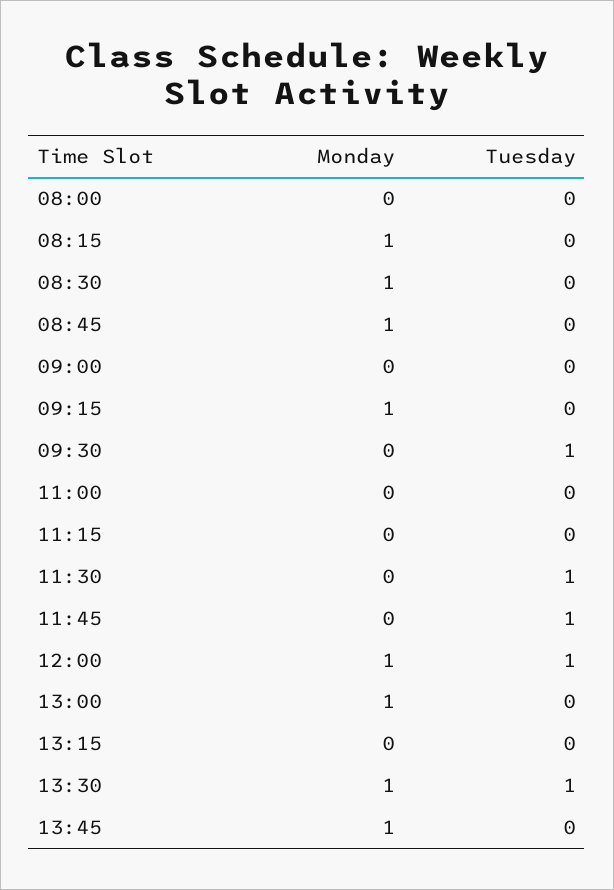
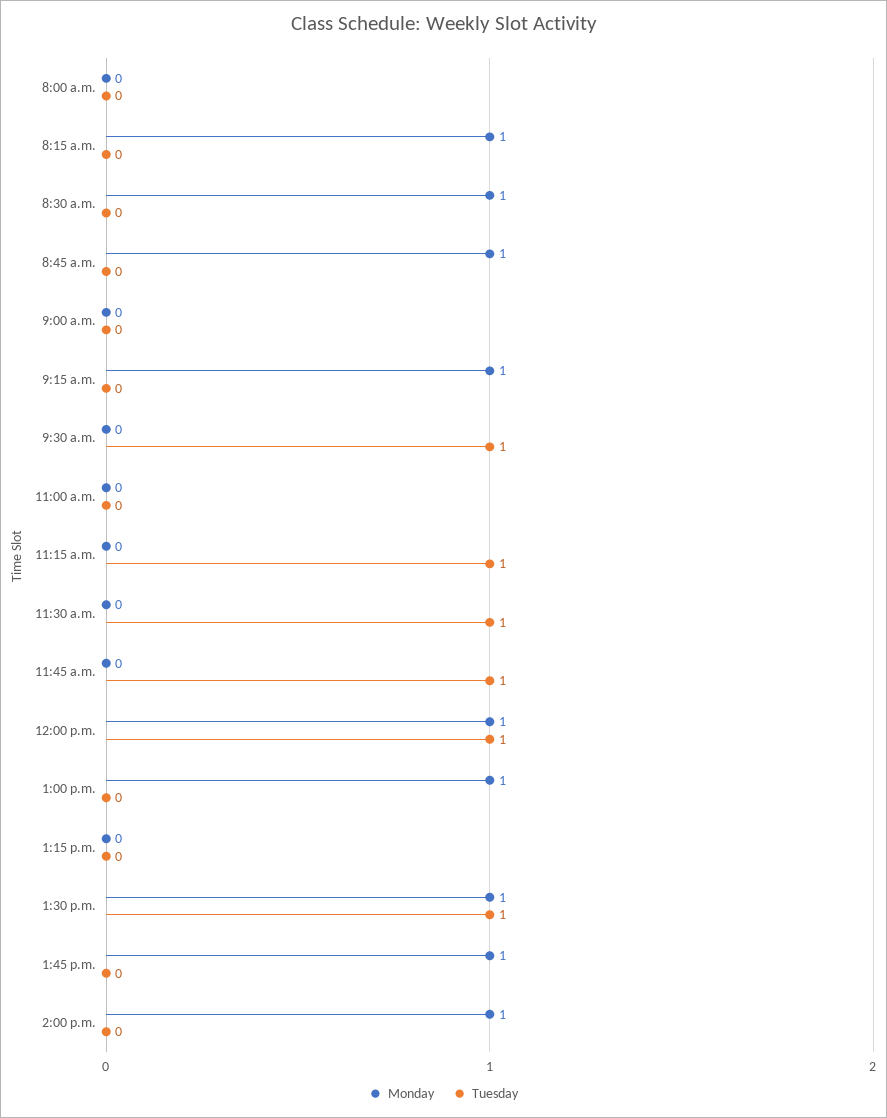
Tuesday, 11:15: 0 -> 1
Monday, 2:00 p.m.: none -> 1
Tuesday, 2:00 p.m.: none -> 0

